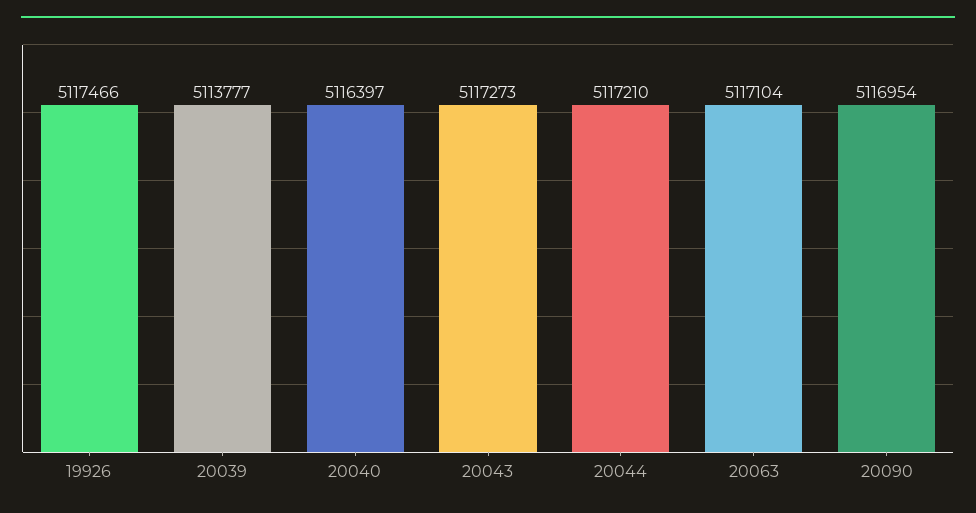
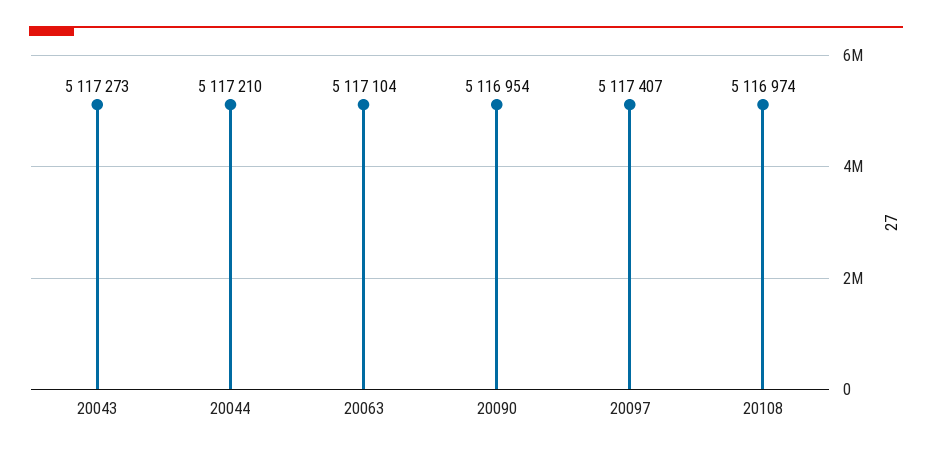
19926: 5117466 -> none
20039: 5113777 -> none
20040: 5116397 -> none
20097: none -> 5117407
20108: none -> 5116974

